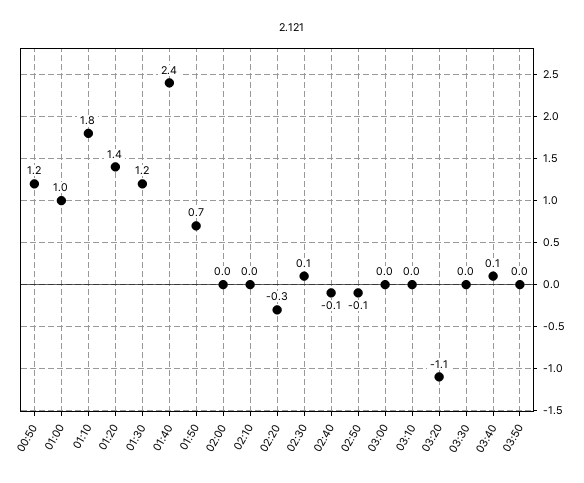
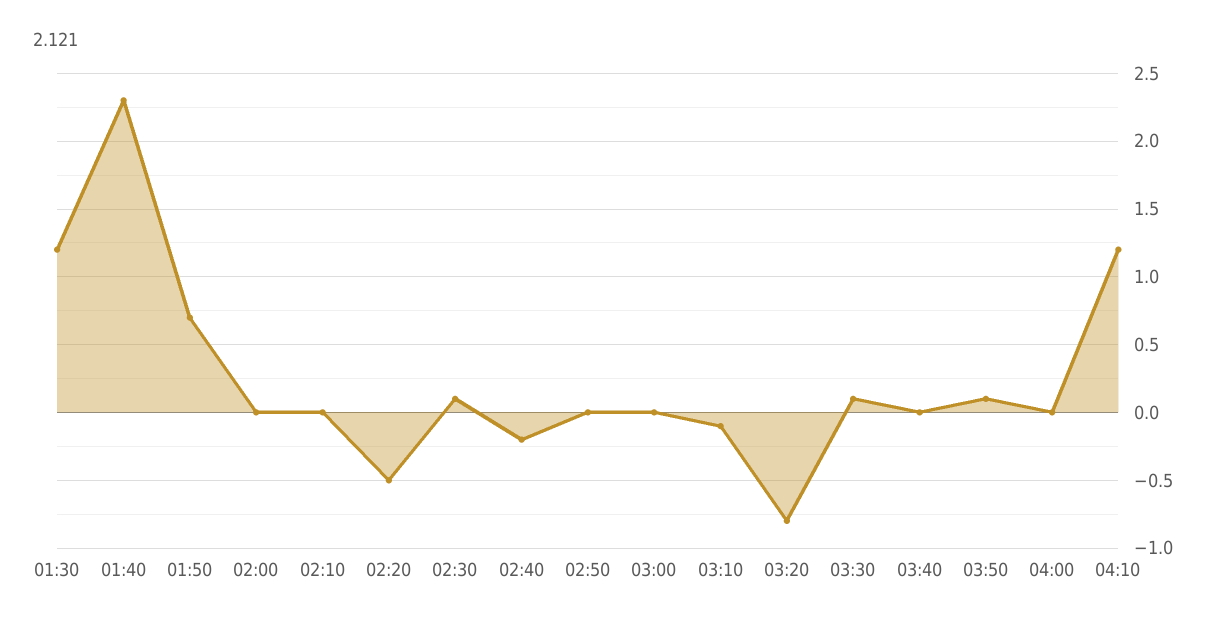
00:50: 1.2 -> none
01:00: 1 -> none
01:10: 1.8 -> none
01:20: 1.4 -> none
01:40: 2.4 -> 2.3
02:20: -0.3 -> -0.5
02:40: -0.1 -> -0.2
02:50: -0.1 -> 0
03:10: 0 -> -0.1
03:20: -1.1 -> -0.8
03:30: 0 -> 0.1
03:40: 0.1 -> 0
03:50: 0 -> 0.1
04:00: none -> 0
04:10: none -> 1.2

